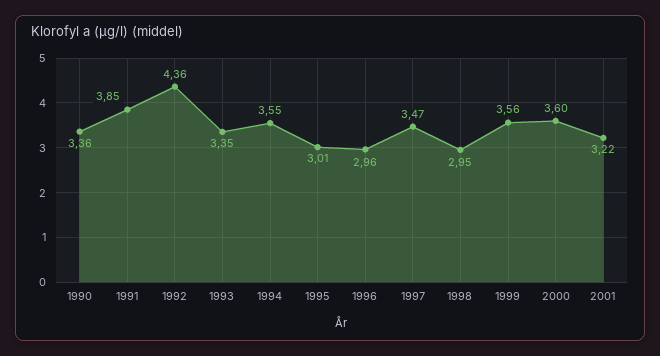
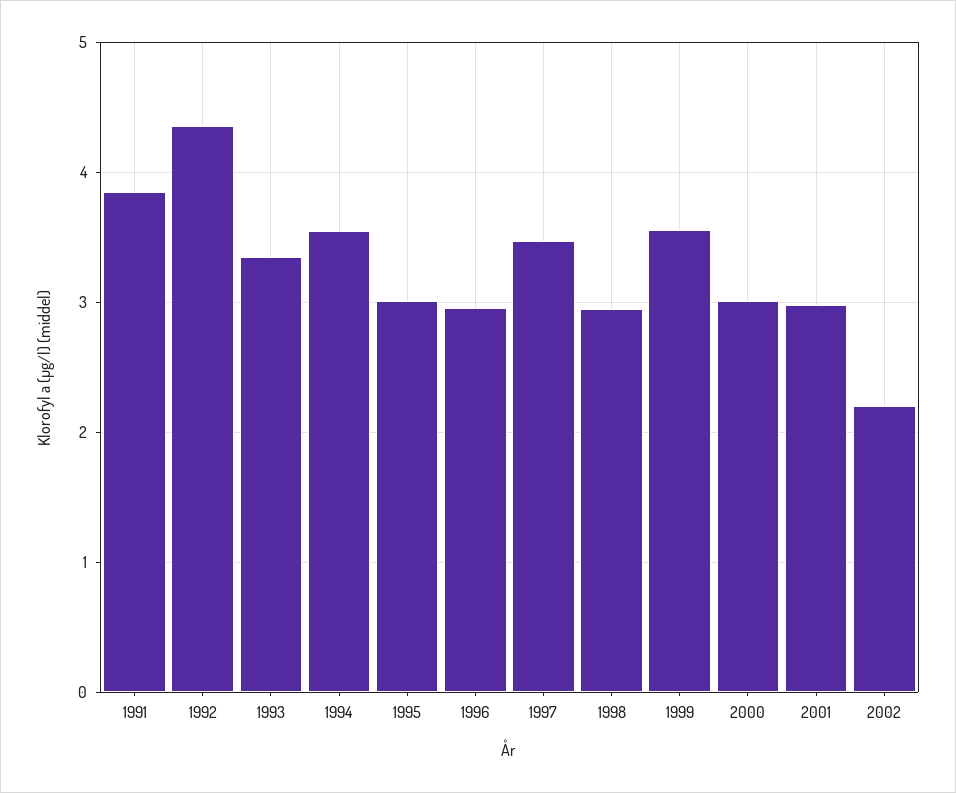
1990: 3.36 -> none
2000: 3.6 -> 3
2001: 3.22 -> 3
2002: none -> 2.2

